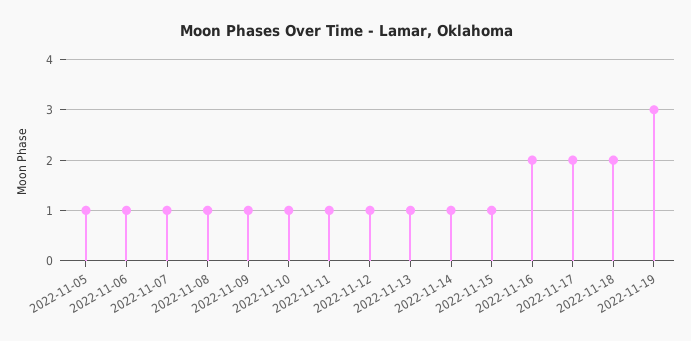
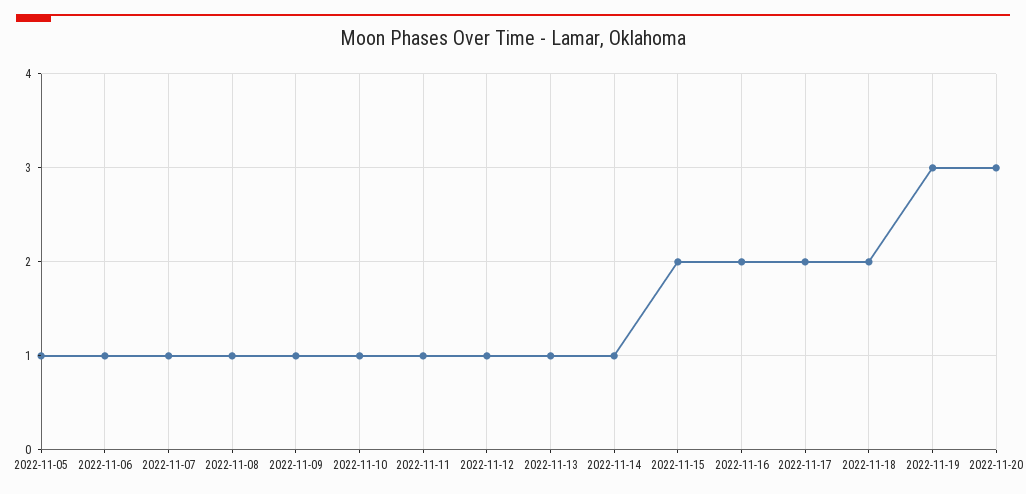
2022-11-15: 1 -> 2
2022-11-20: none -> 3

